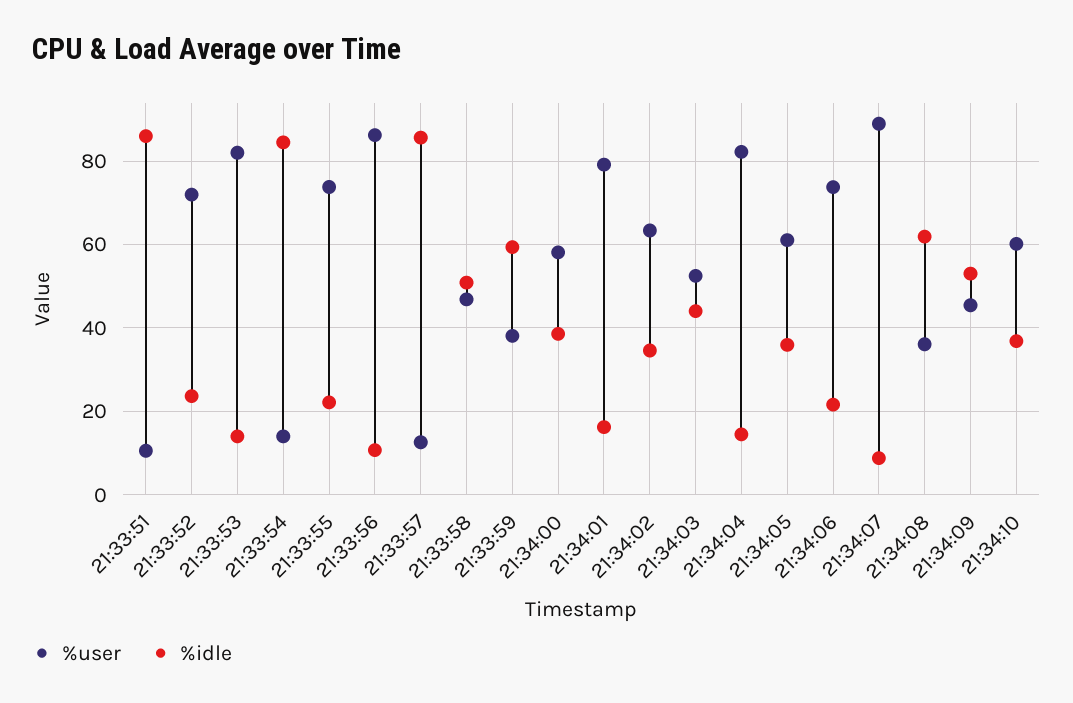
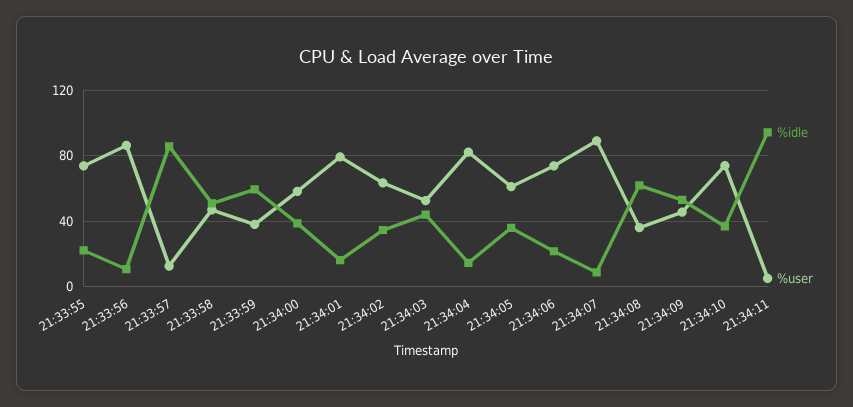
%user, 21:33:51: 10 -> none
%idle, 21:33:51: 86 -> none
%user, 21:33:52: 72 -> none
%idle, 21:33:52: 24 -> none
%user, 21:33:53: 82 -> none
%idle, 21:33:53: 14 -> none
%user, 21:33:54: 14 -> none
%idle, 21:33:54: 84 -> none
%user, 21:34:10: 60 -> 75
%idle, 21:34:11: none -> 95
%user, 21:34:11: none -> 5

